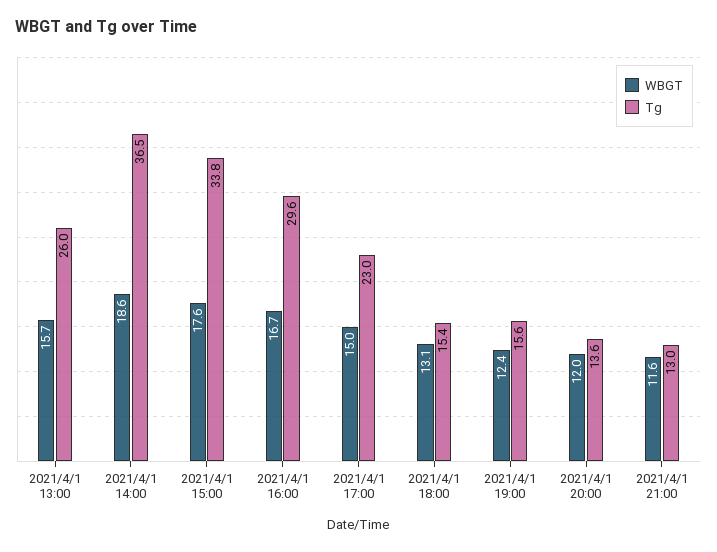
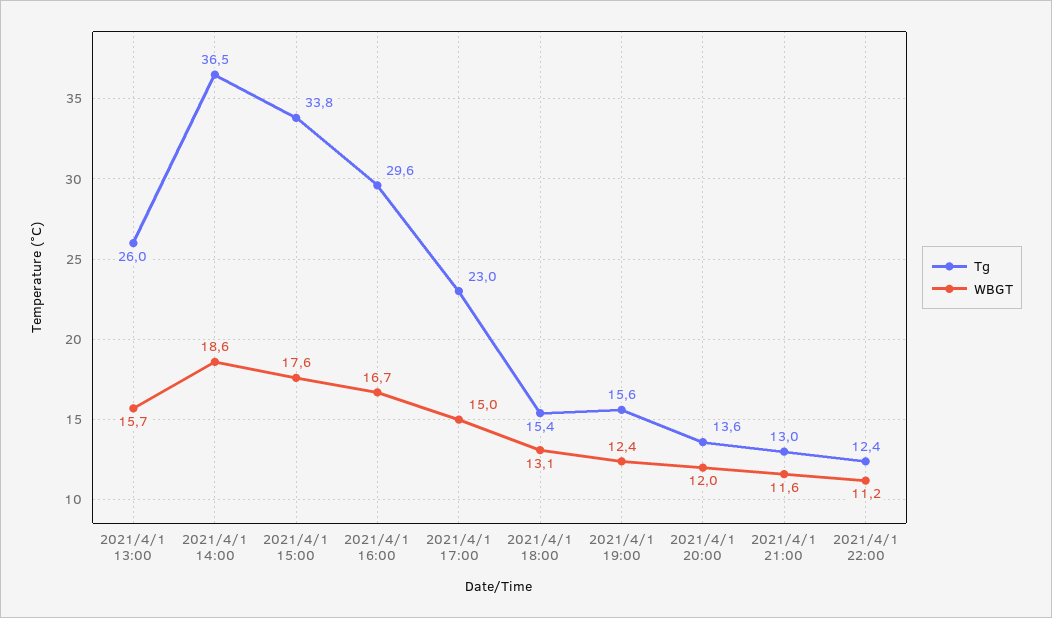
Tg, 2021/4/1 22:00: none -> 12.4
WBGT, 2021/4/1 22:00: none -> 11.2

